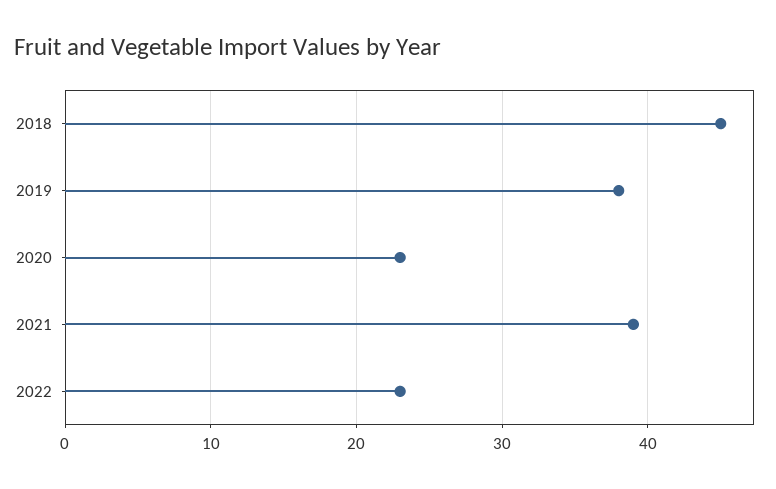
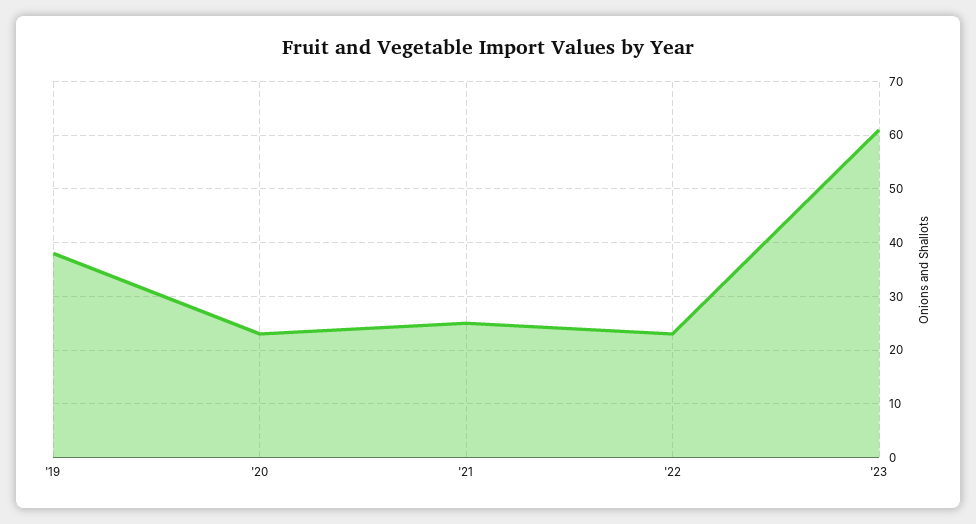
2018: 45 -> none
2021: 39 -> 25
'23: none -> 60

